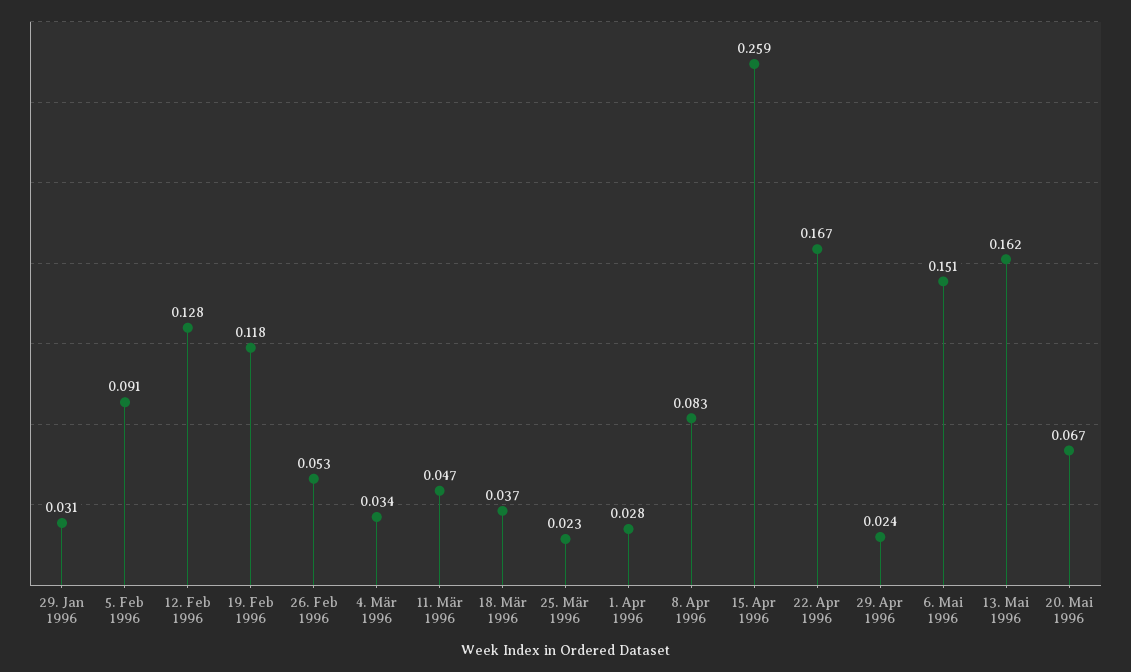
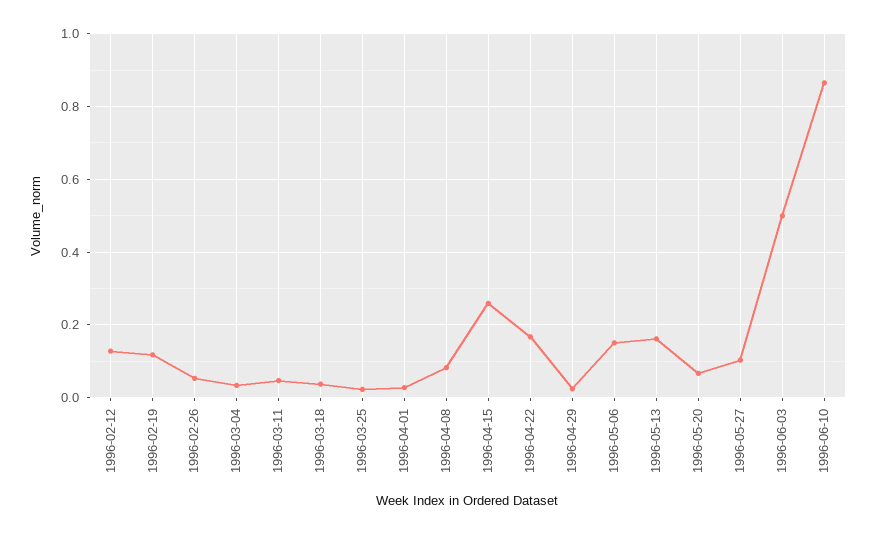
29. Jan 1996: 0.031 -> none
5. Feb 1996: 0.091 -> none
1996-05-27: none -> 0.1
1996-06-03: none -> 0.5
1996-06-10: none -> 0.86

